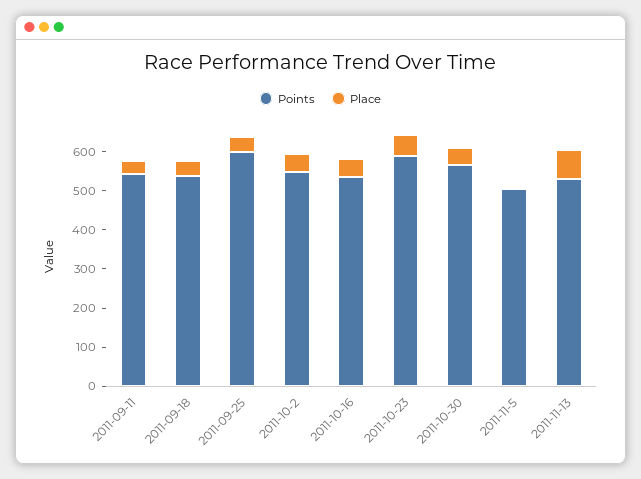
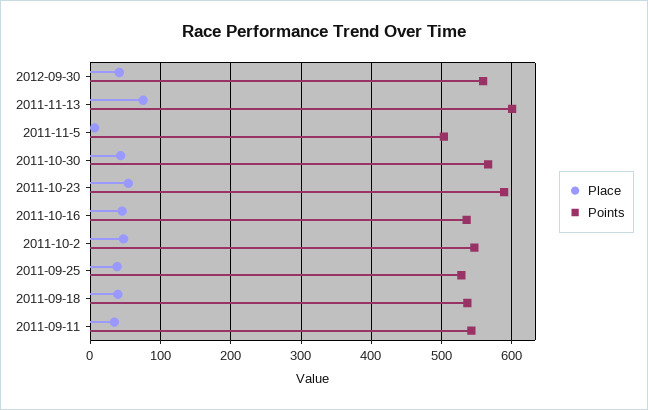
Points, 2011-09-25: 600 -> 530
Points, 2011-11-13: 525 -> 600
Place, 2012-09-30: none -> 40
Points, 2012-09-30: none -> 560

